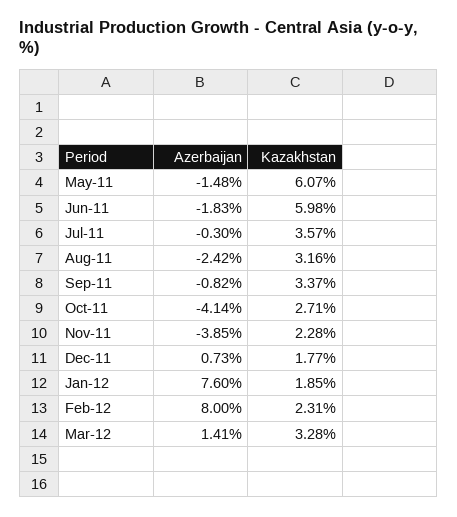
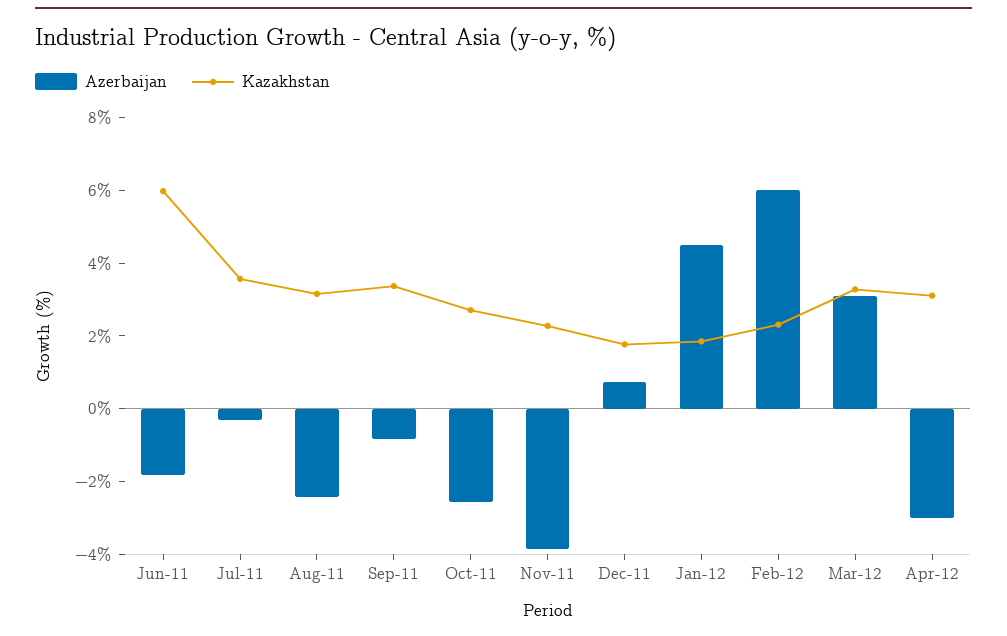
Azerbaijan, May-11: -1.48 -> none
Kazakhstan, May-11: 6.07 -> none
Azerbaijan, Oct-11: -4.14 -> -2.5
Azerbaijan, Jan-12: 7.6 -> 4.5
Azerbaijan, Feb-12: 8 -> 6
Azerbaijan, Mar-12: 1.41 -> 3
Azerbaijan, Apr-12: none -> -3
Kazakhstan, Apr-12: none -> 3

